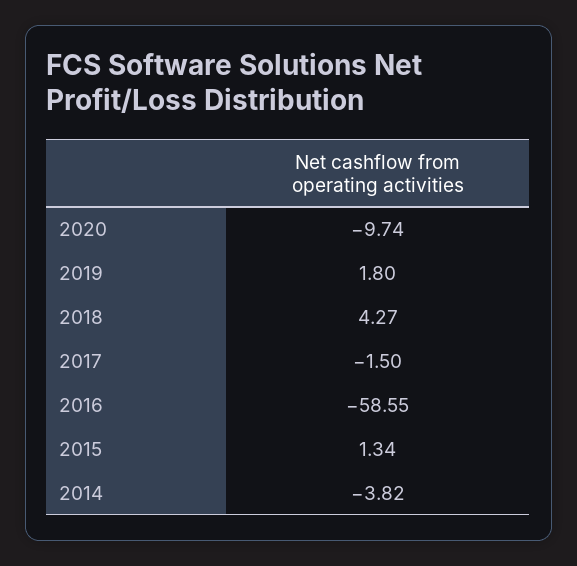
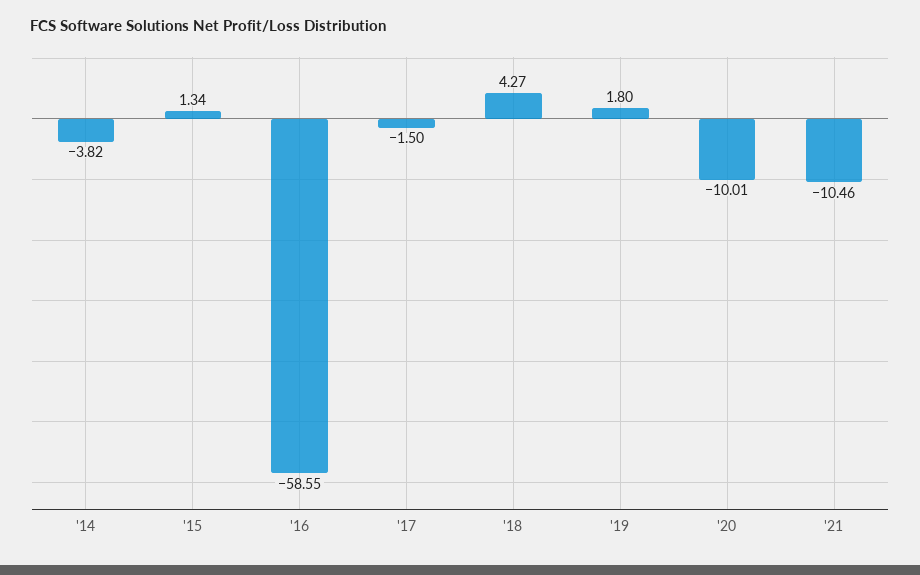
2020: -9.74 -> -10.01
'21: none -> -10.46

